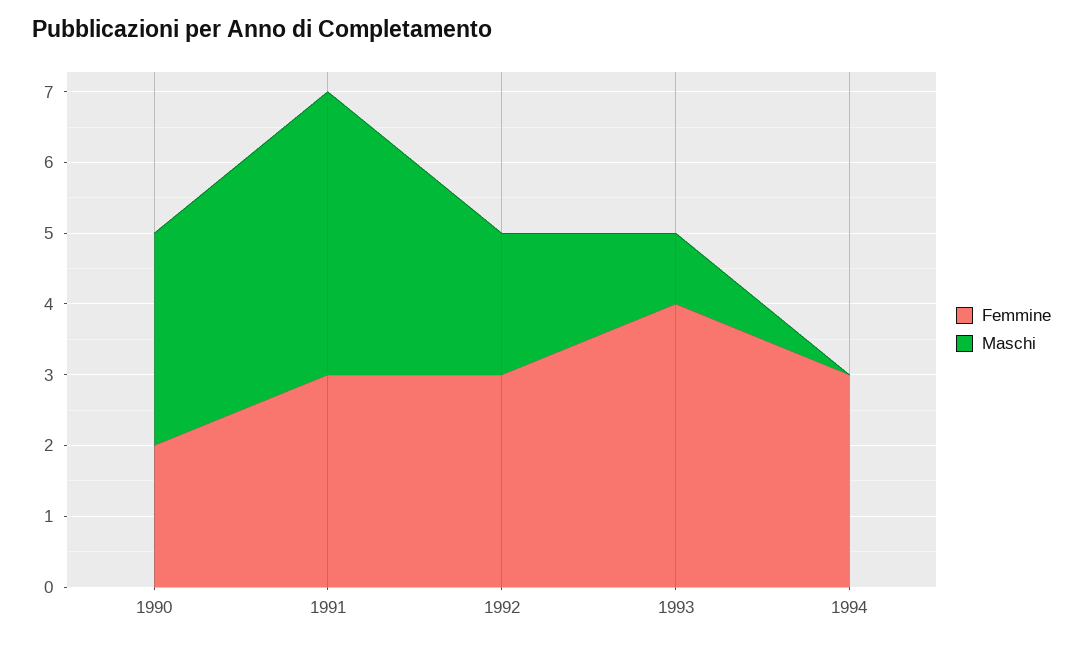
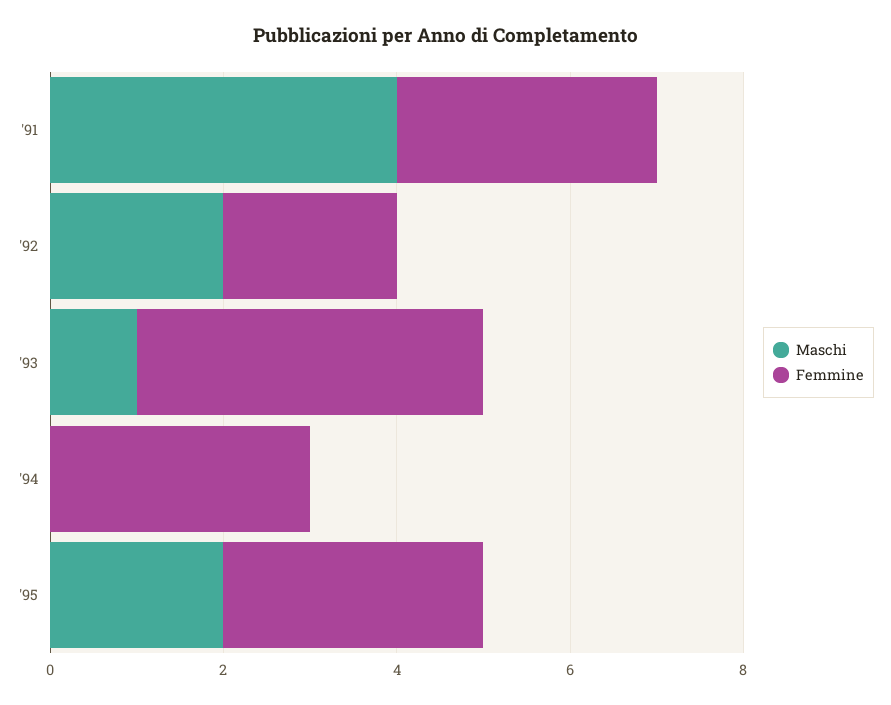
Femmine, 1990: 2 -> none
Maschi, 1990: 3 -> none
Femmine, 1992: 3 -> 2
Maschi, '95: none -> 2
Femmine, '95: none -> 3

